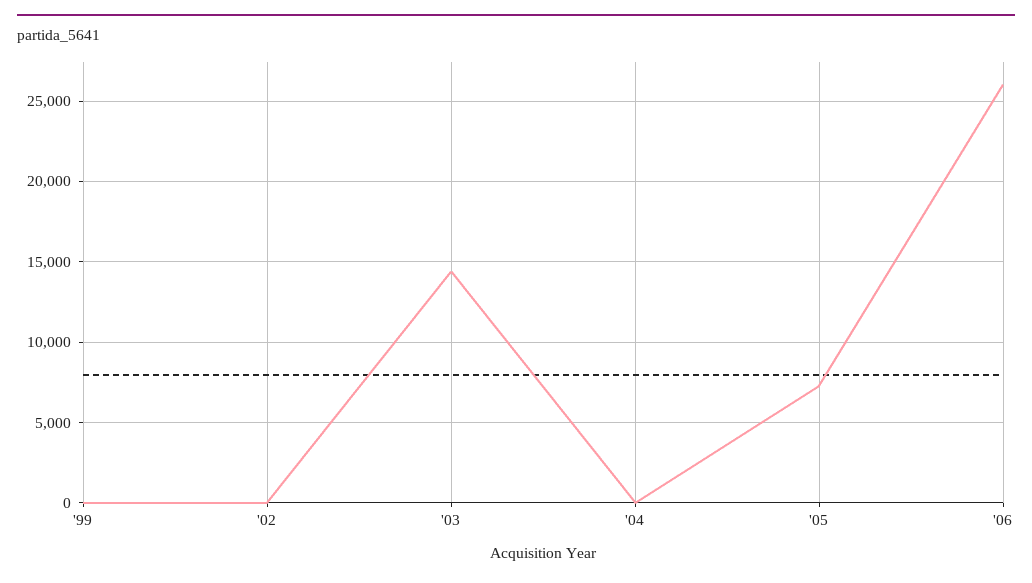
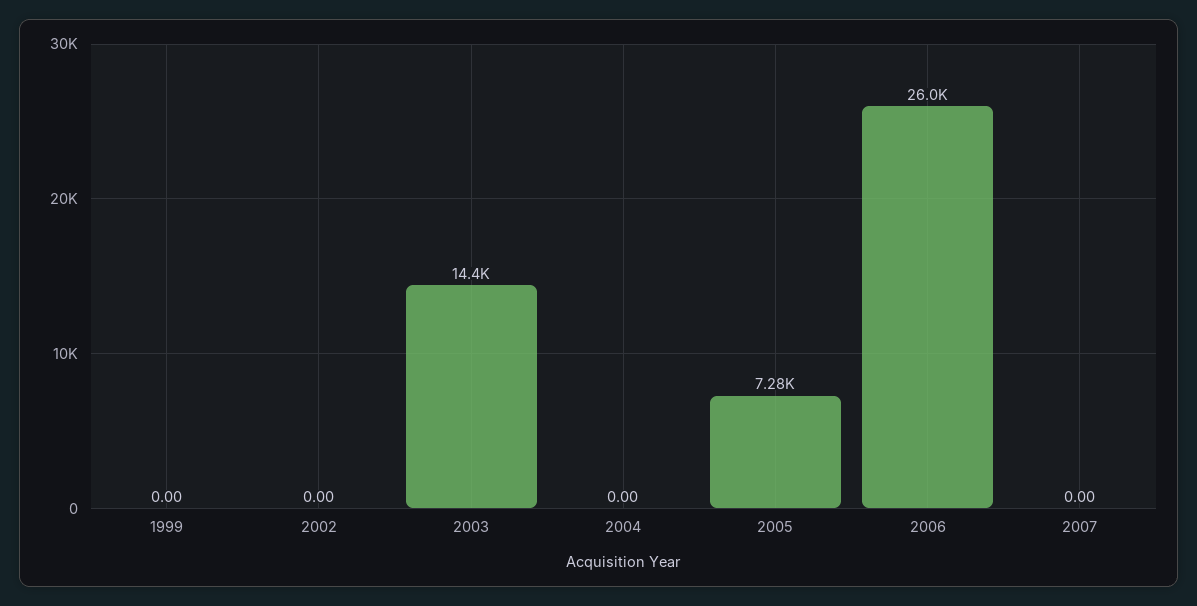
2007: none -> 0

